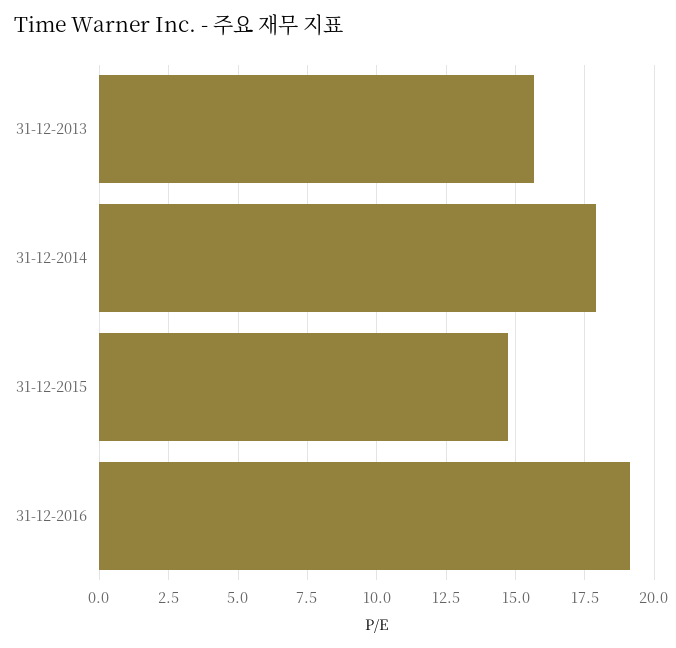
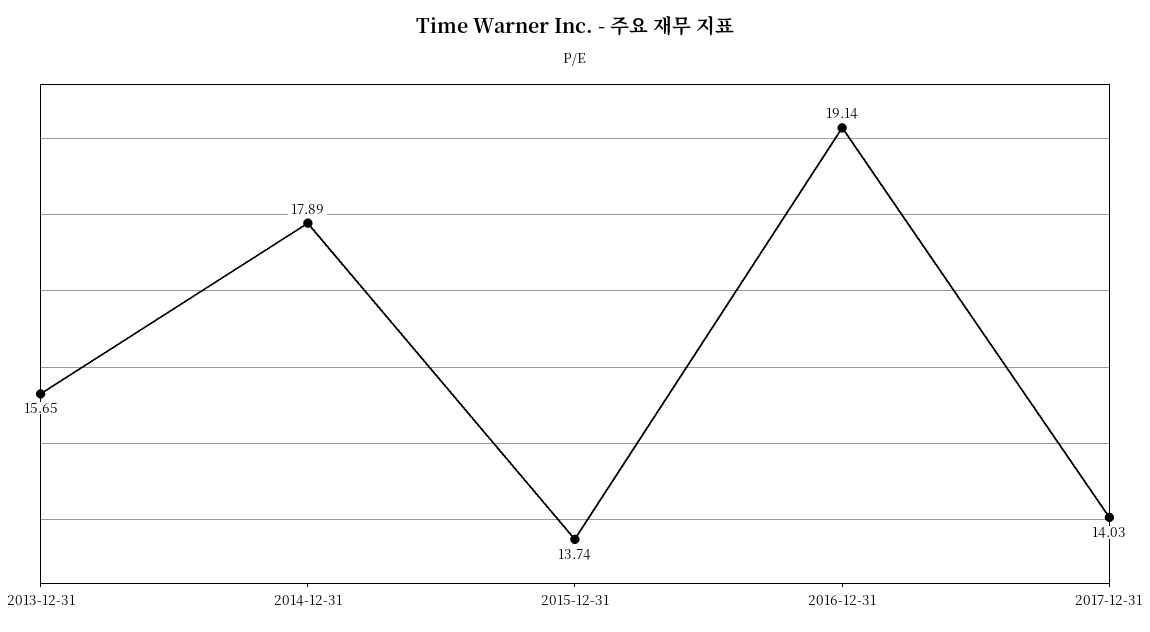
31-12-2015: 14.75 -> 13.74
2017-12-31: none -> 14.03

